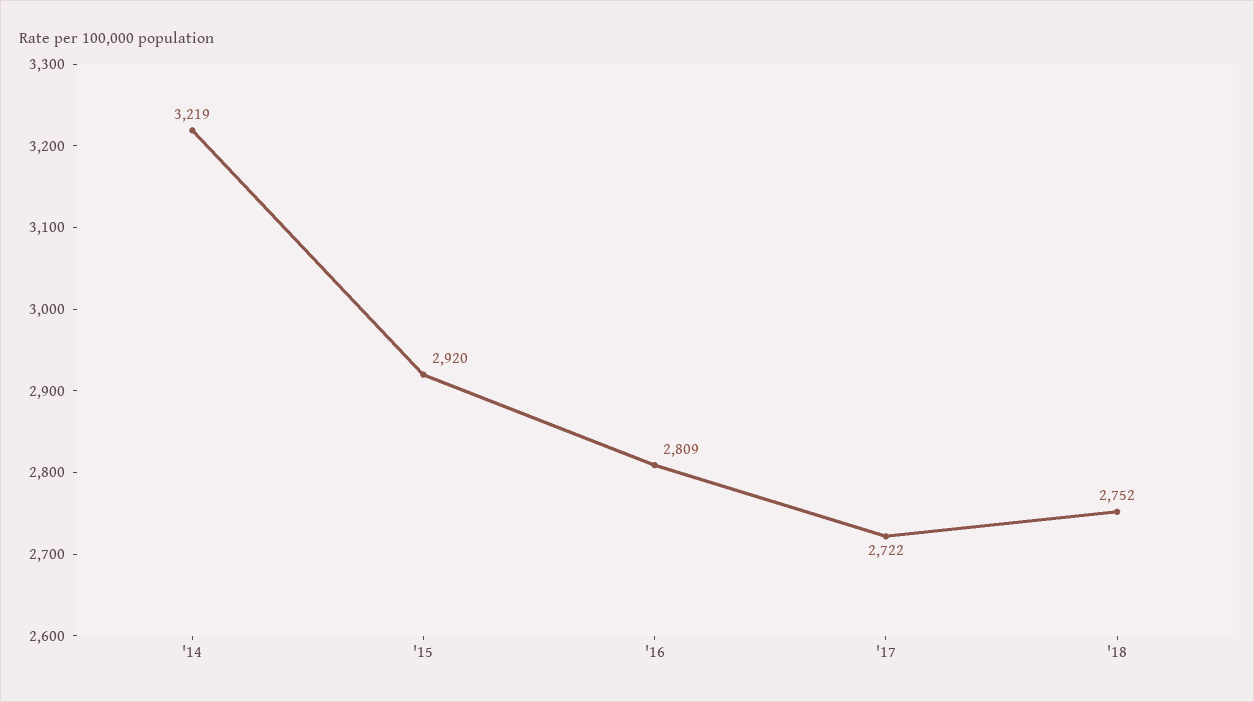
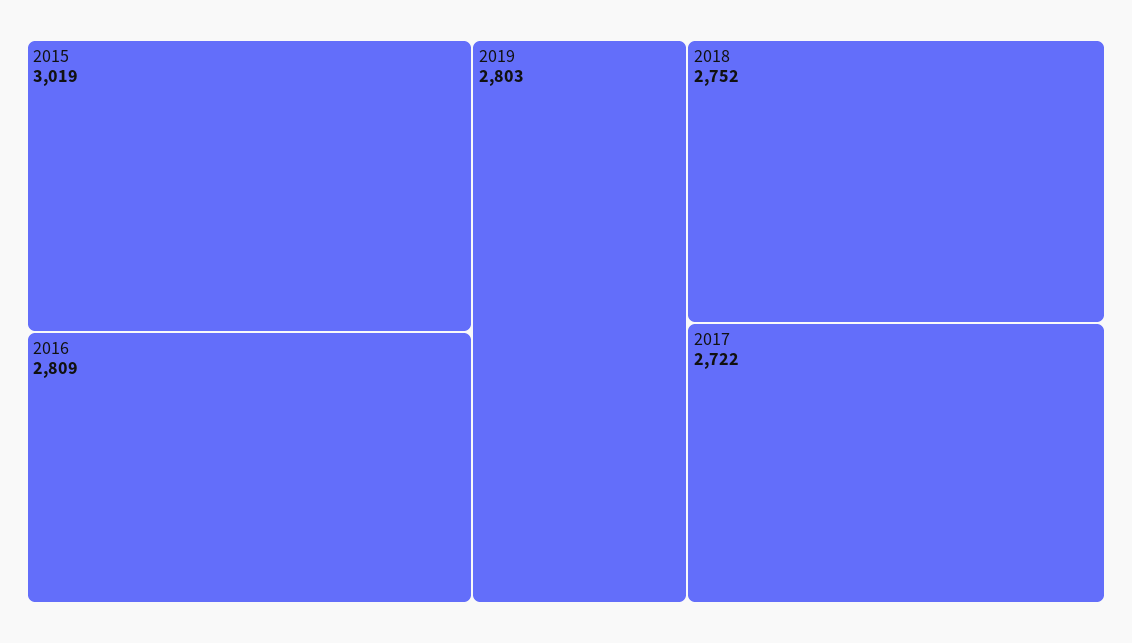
'14: 3219 -> none
'15: 2920 -> 3019
2019: none -> 2803

